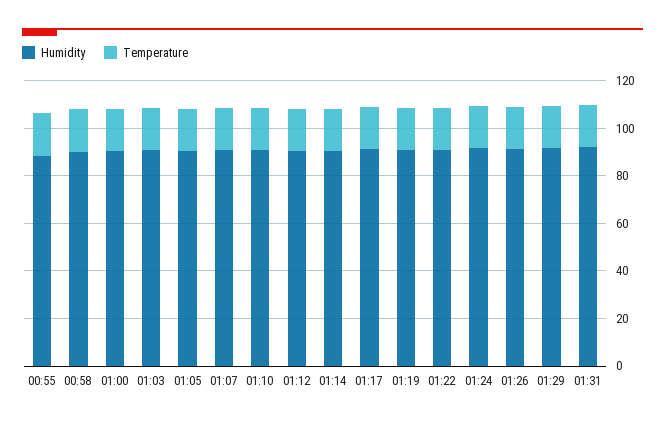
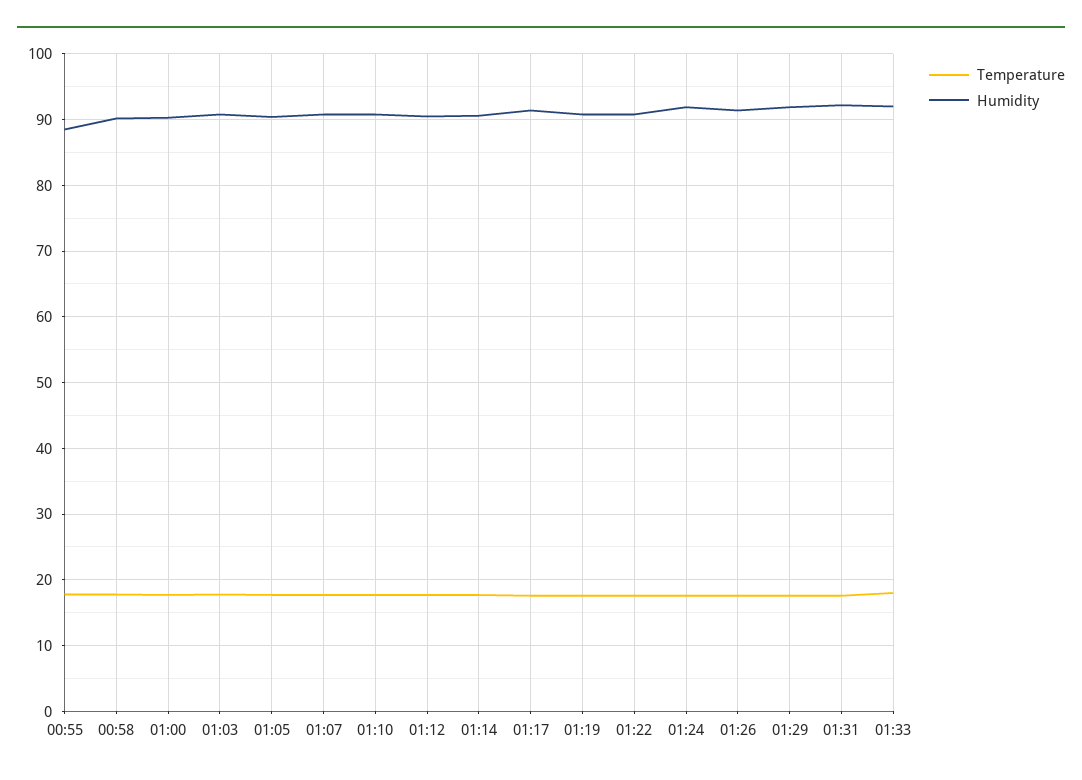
Temperature, 01:33: none -> 18
Humidity, 01:33: none -> 92

